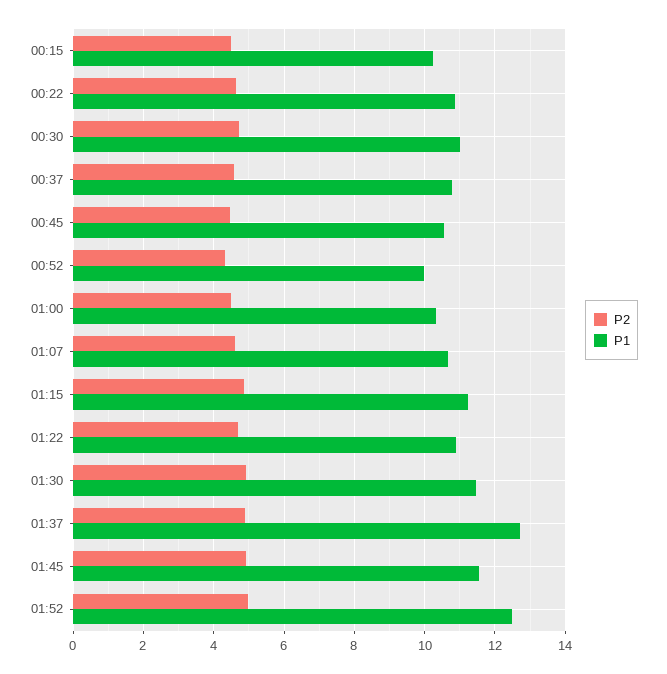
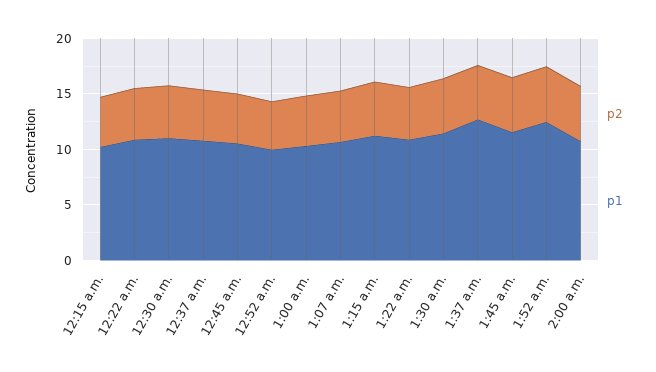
P2, 2:00 a.m.: none -> 5
P1, 2:00 a.m.: none -> 11

